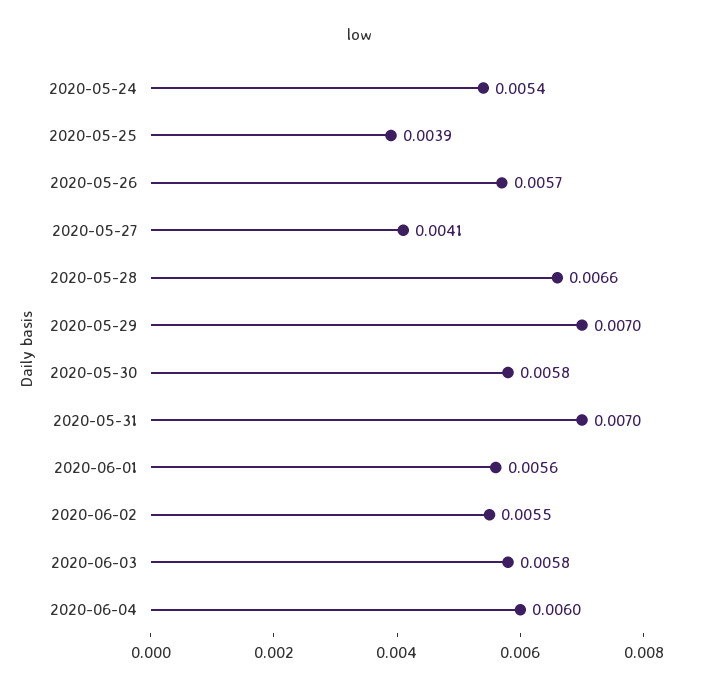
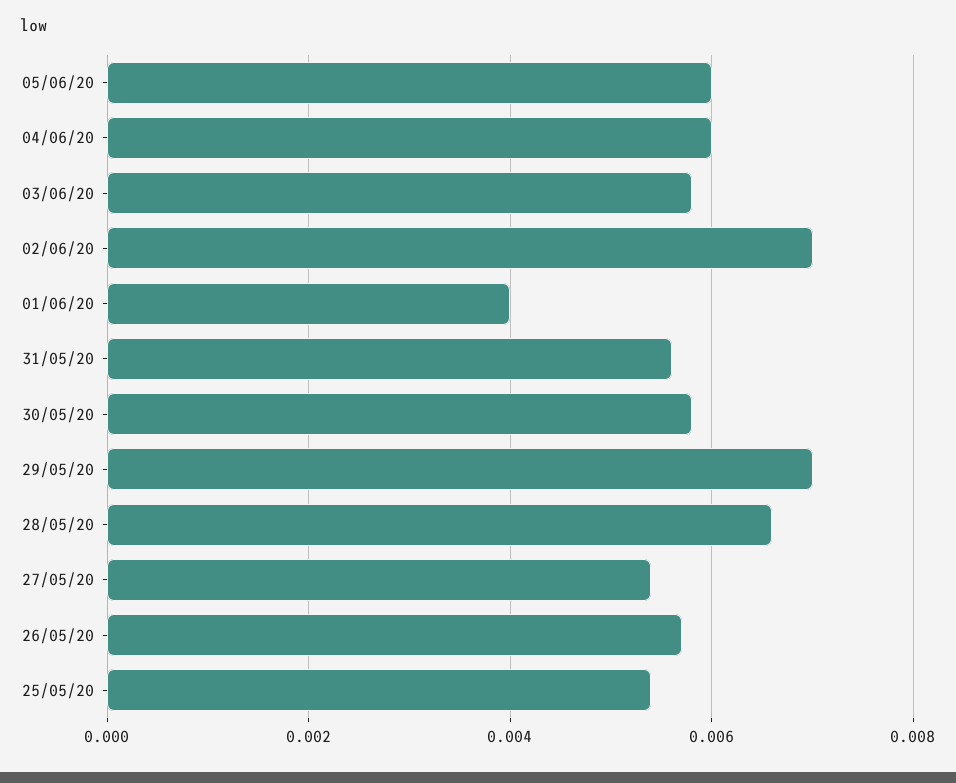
2020-05-24: 0.0054 -> none
2020-05-25: 0.0039 -> 0.0055
2020-05-27: 0.0041 -> 0.0055
2020-05-31: 0.007 -> 0.0055
2020-06-01: 0.0056 -> 0.004
2020-06-02: 0.0055 -> 0.007
05/06/20: none -> 0.006

